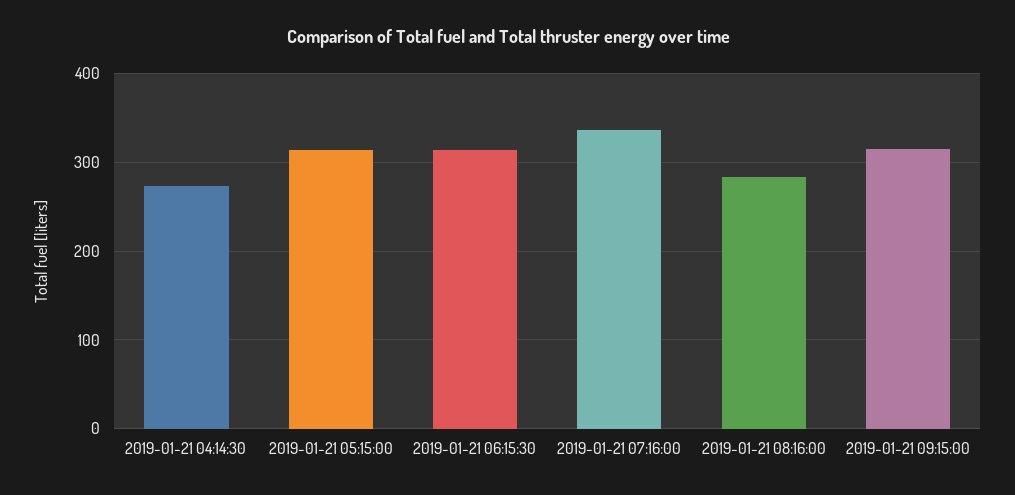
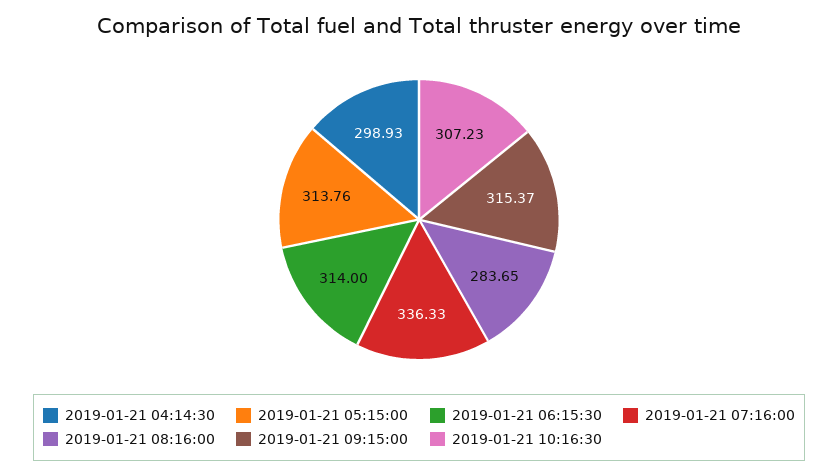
2019-01-21 04:14:30: 270 -> 298.93
2019-01-21 10:16:30: none -> 307.23

